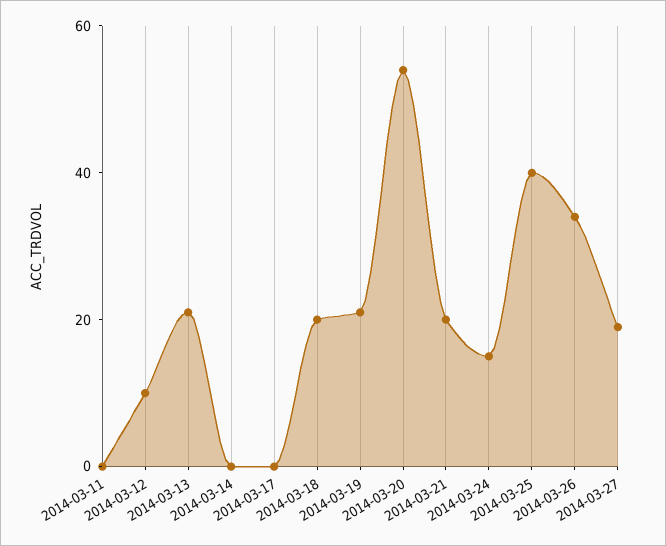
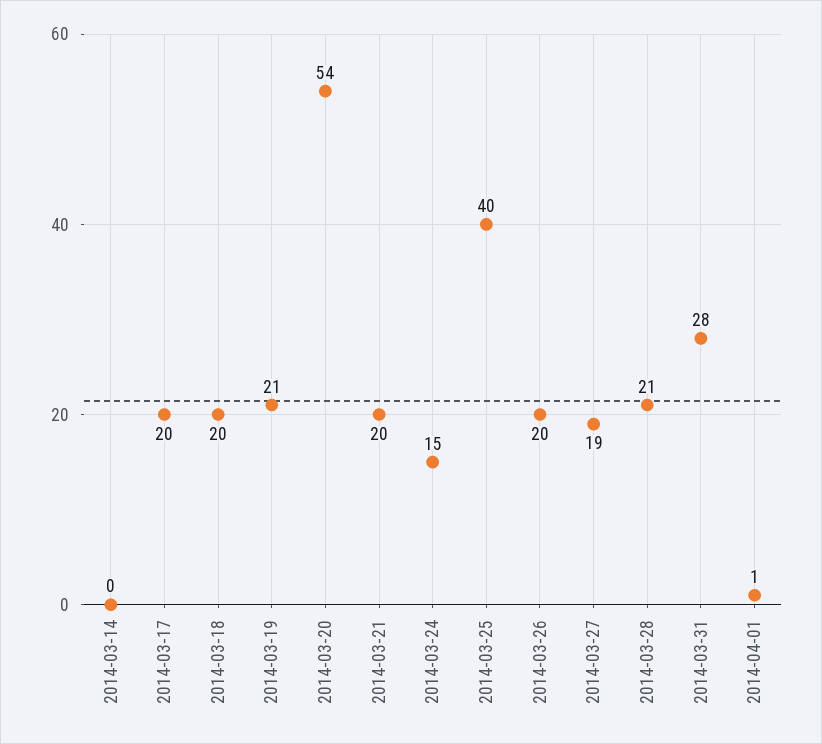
2014-03-11: 0 -> none
2014-03-12: 10 -> none
2014-03-13: 20 -> none
2014-03-17: 0 -> 20
2014-03-26: 35 -> 20
2014-03-28: none -> 21
2014-03-31: none -> 28
2014-04-01: none -> 1

